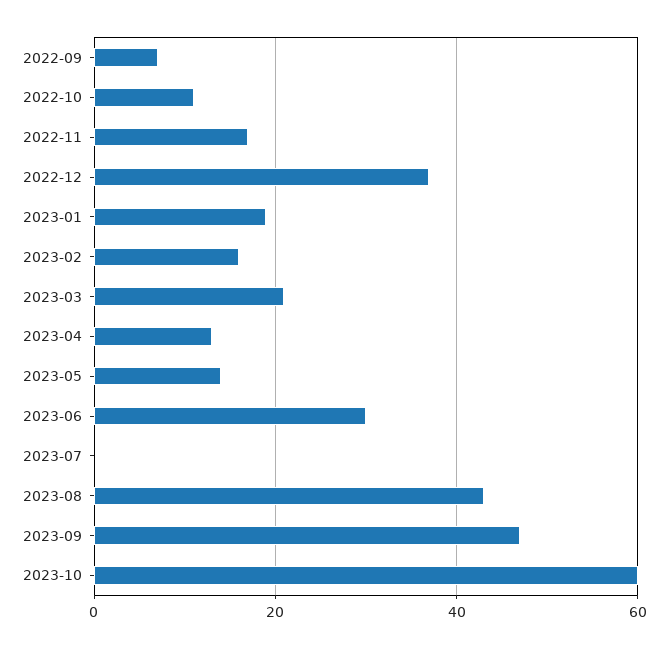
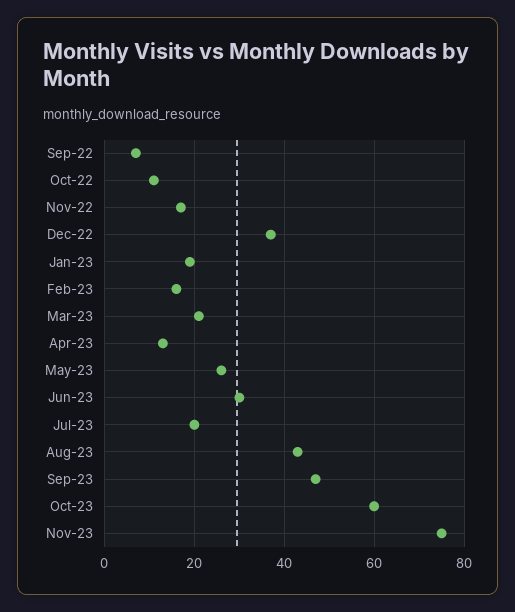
2023-05: 15 -> 25
2023-07: 0 -> 20
Nov-23: none -> 75

